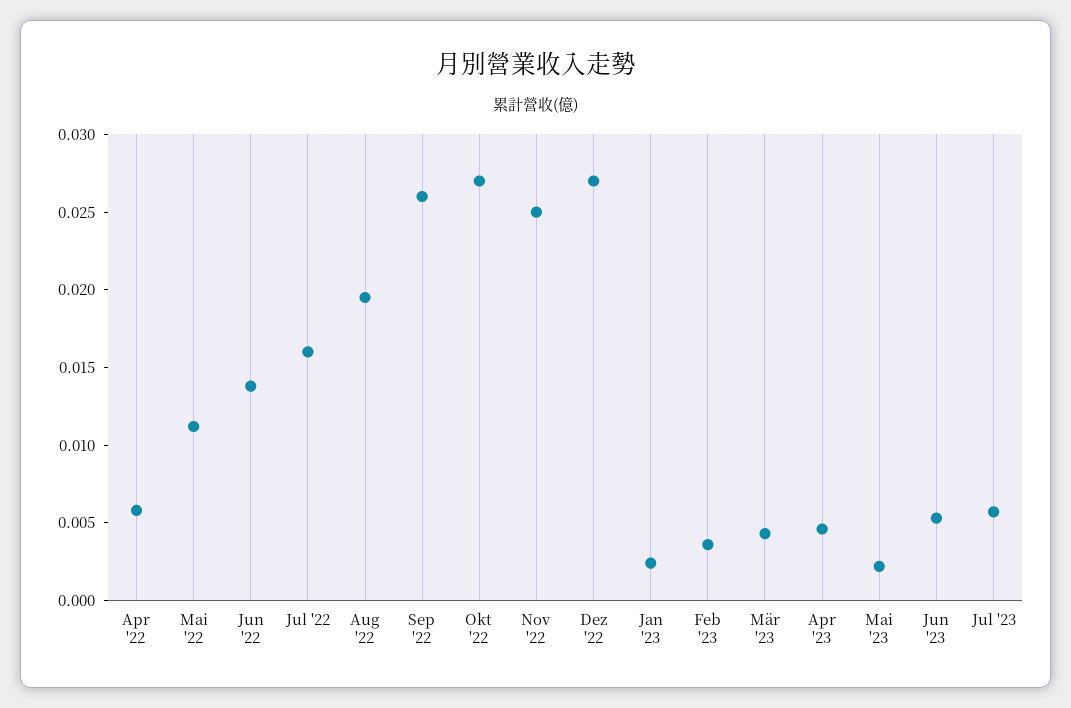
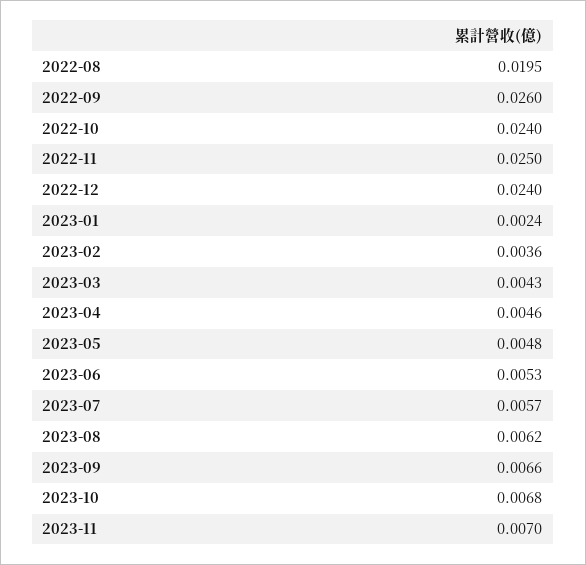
Apr '22: 0.006 -> none
Mai '22: 0.011 -> none
Jun '22: 0.014 -> none
Jul '22: 0.016 -> none
Okt '22: 0.027 -> 0.024
Dez '22: 0.027 -> 0.024
Mai '23: 0.002 -> 0.0048
2023-08: none -> 0.0062
2023-09: none -> 0.0066
2023-10: none -> 0.0068
2023-11: none -> 0.007

